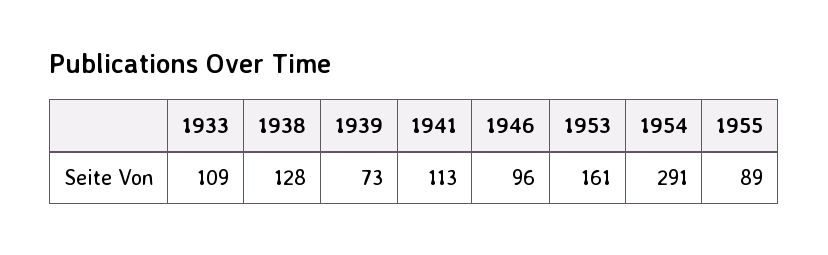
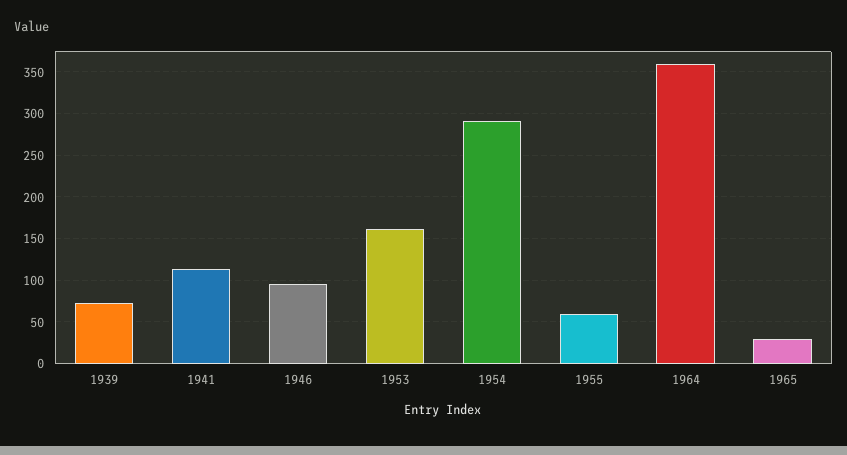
1933: 109 -> none
1938: 128 -> none
1955: 89 -> 60
1964: none -> 360
1965: none -> 30

